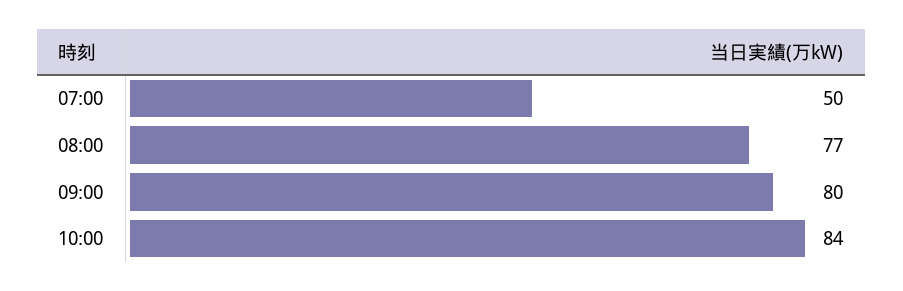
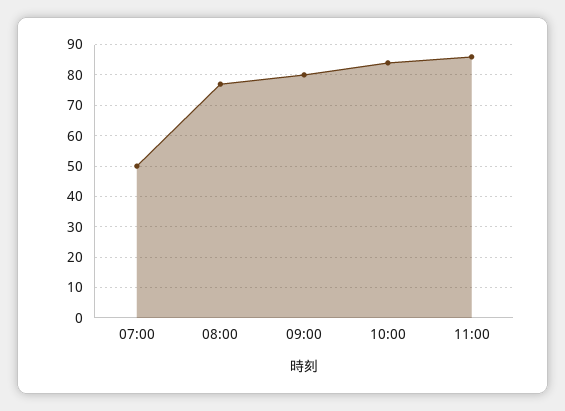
11:00: none -> 85

